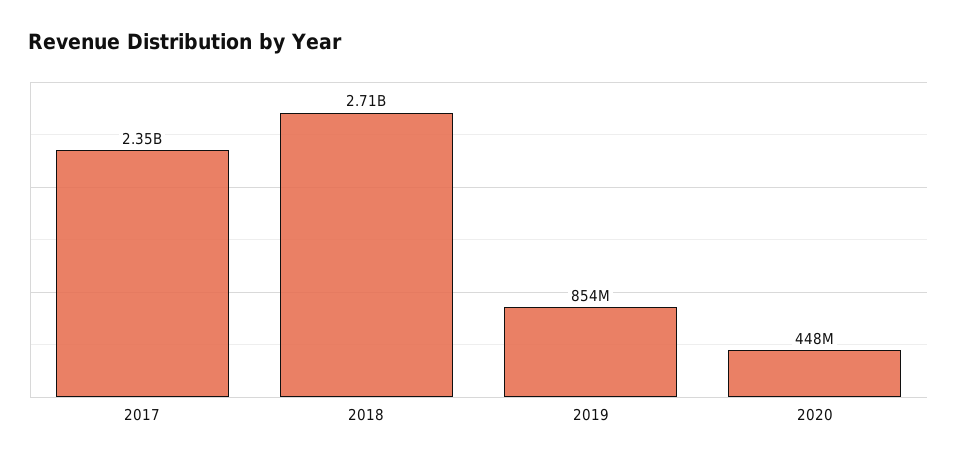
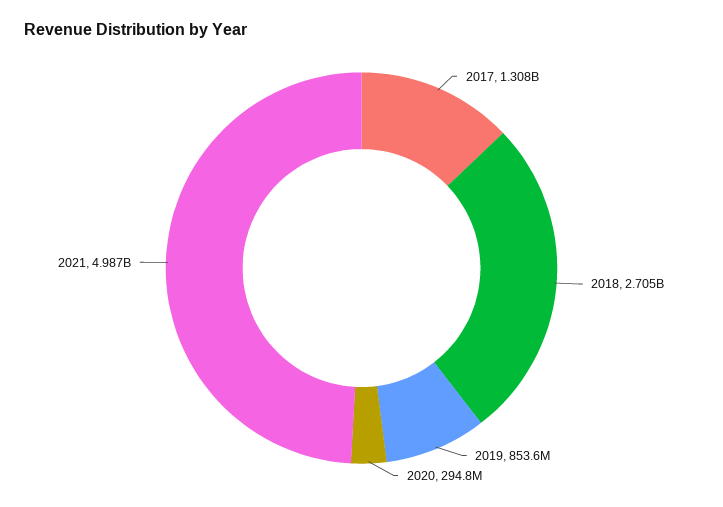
2017: 2350000000 -> 1308000000
2020: 448000000 -> 294800000
2021: none -> 4987000000

